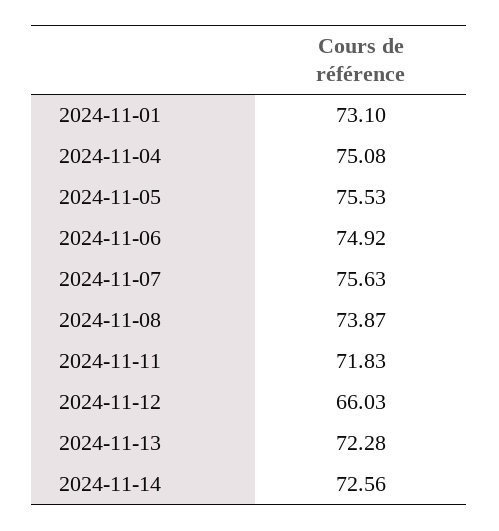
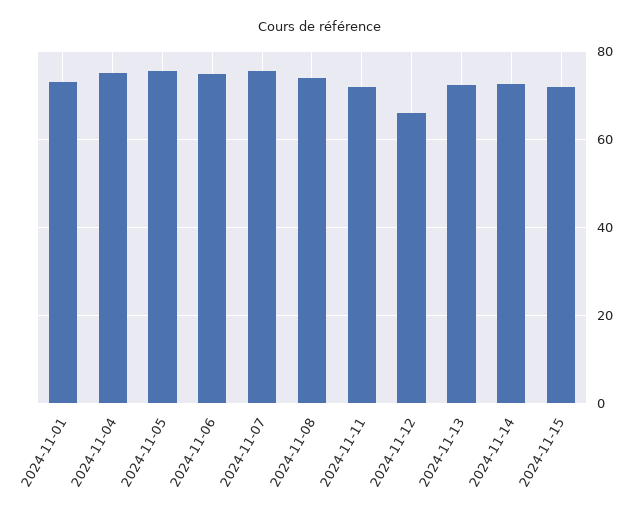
2024-11-15: none -> 72

